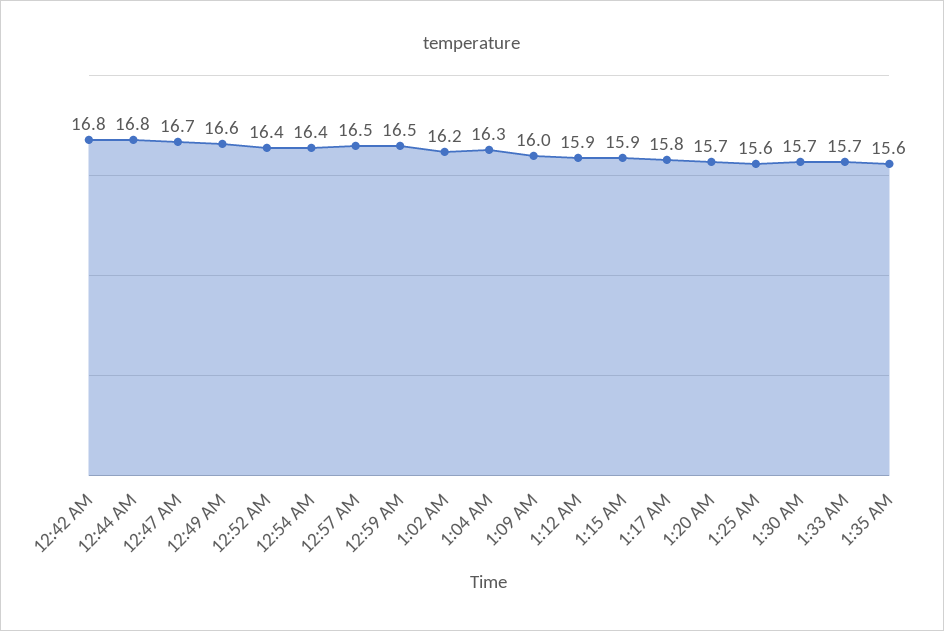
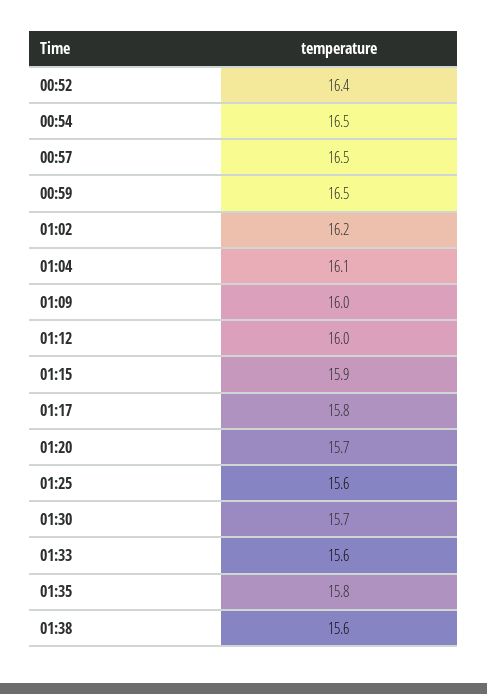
12:42 AM: 16.8 -> none
12:44 AM: 16.8 -> none
12:47 AM: 16.7 -> none
12:49 AM: 16.6 -> none
12:54 AM: 16.4 -> 16.5
1:04 AM: 16.3 -> 16.1
1:12 AM: 15.9 -> 16
1:33 AM: 15.7 -> 15.6
1:35 AM: 15.6 -> 15.8
01:38: none -> 15.6

